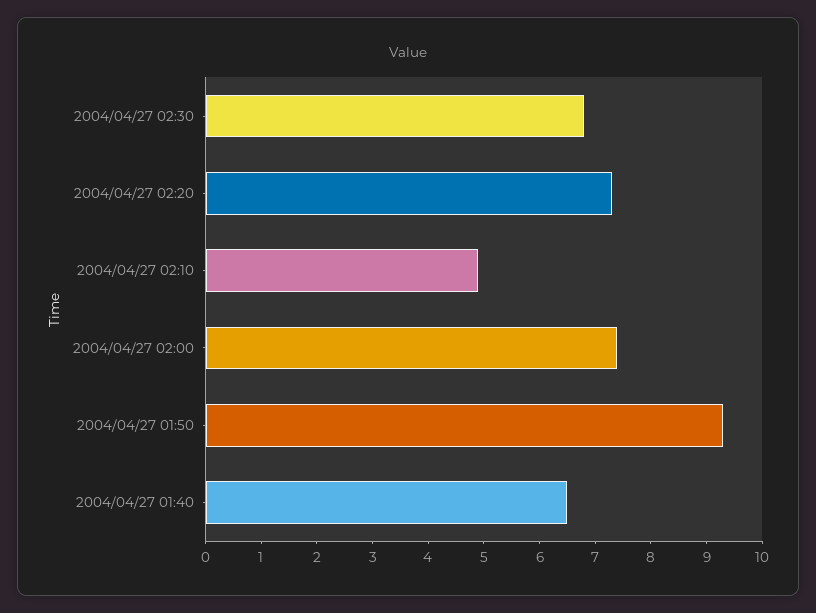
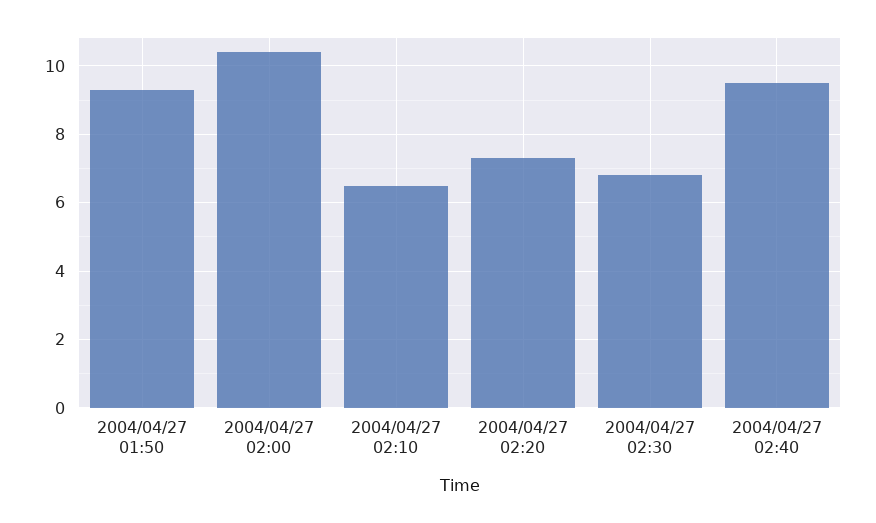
2004/04/27 02:10: 5 -> 6.5
2004/04/27 02:00: 7.5 -> 10.5
2004/04/27 01:40: 6.5 -> none
2004/04/27 02:40: none -> 9.5

